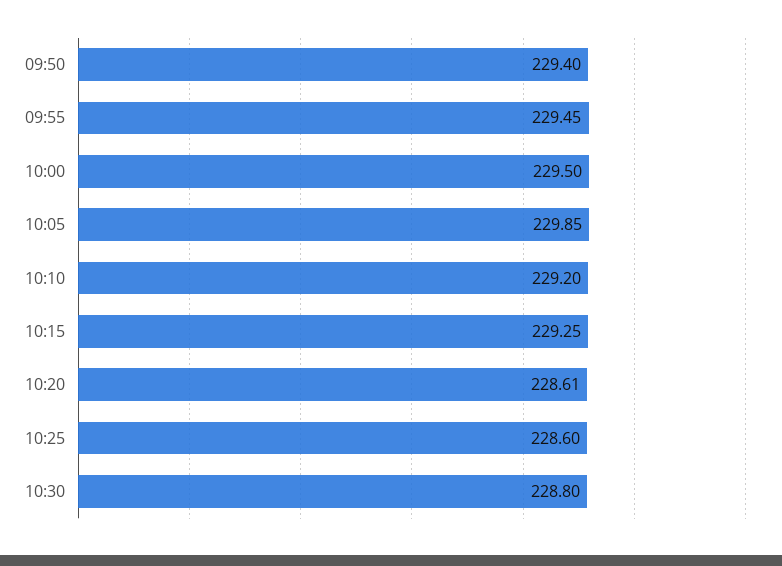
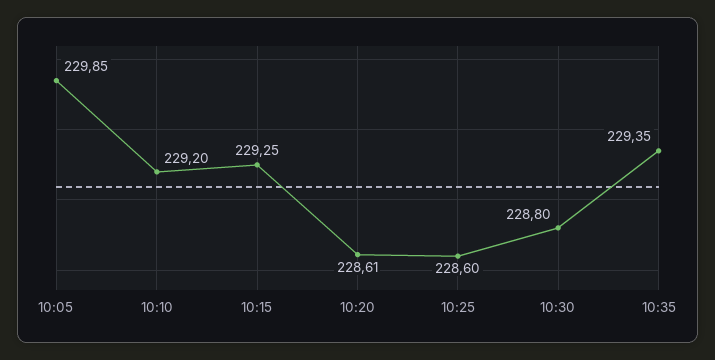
09:50: 229.4 -> none
09:55: 229.45 -> none
10:00: 229.5 -> none
10:35: none -> 229.35

